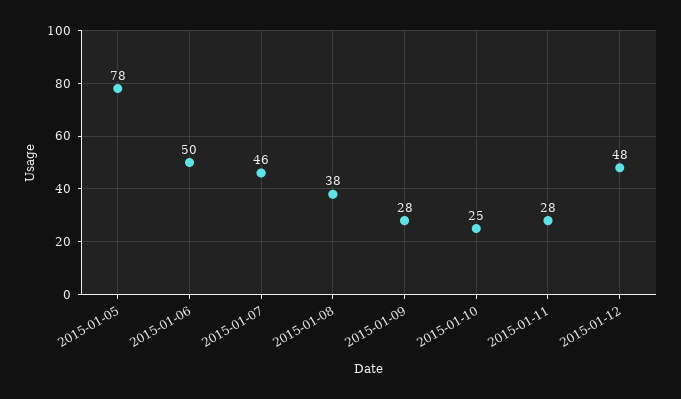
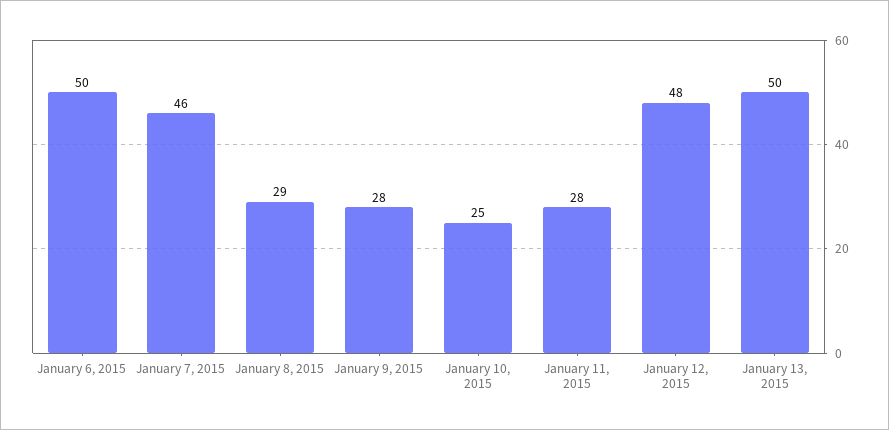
2015-01-05: 78 -> none
2015-01-08: 38 -> 29
January 13, 2015: none -> 50

